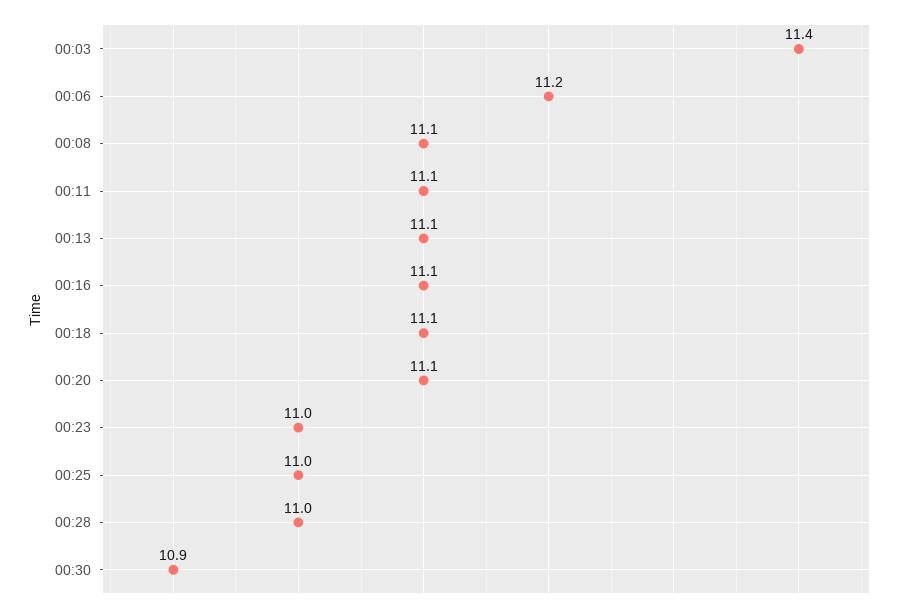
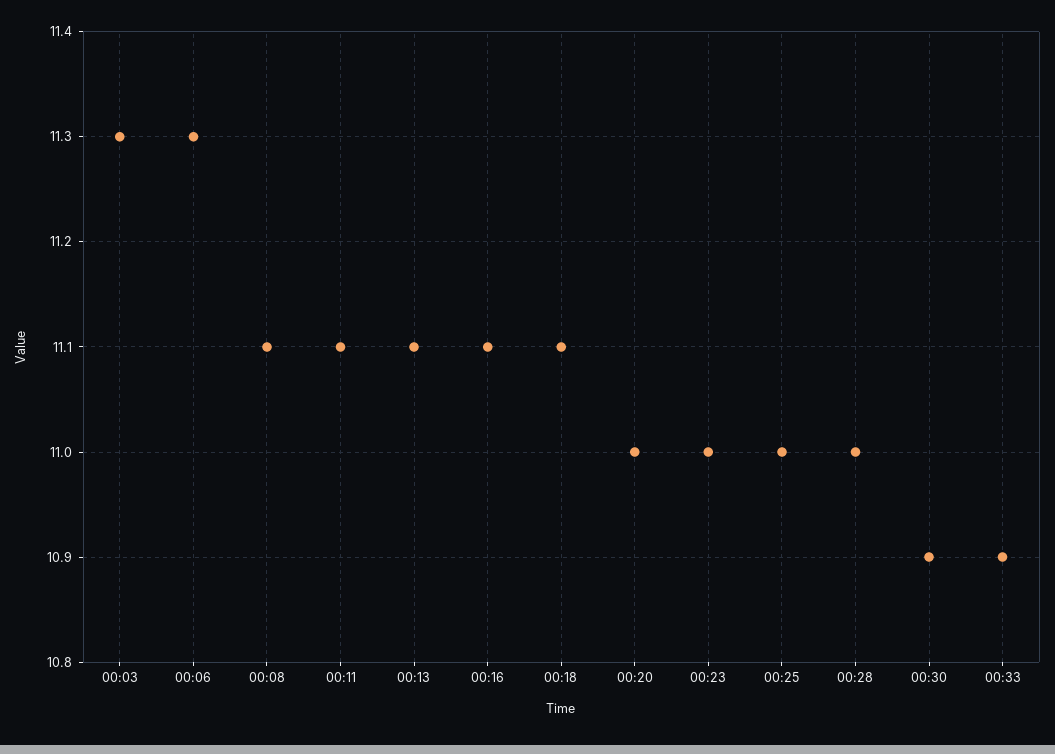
00:03: 11.4 -> 11.3
00:06: 11.2 -> 11.3
00:20: 11.1 -> 11
00:33: none -> 10.9

